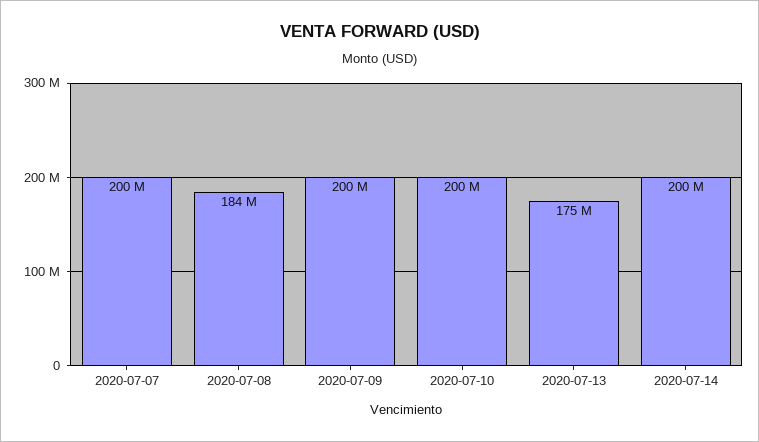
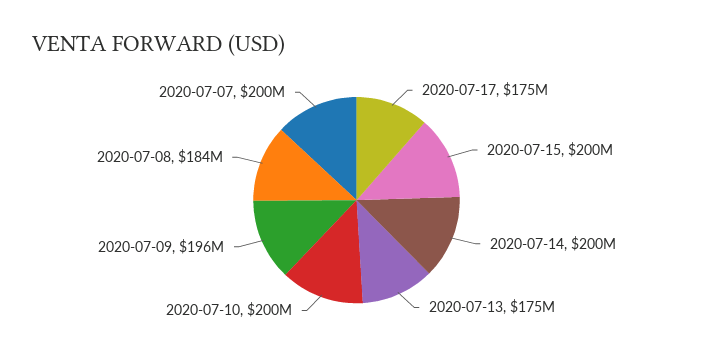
2020-07-09: 200000000 -> 196000000
2020-07-17: none -> 175000000
2020-07-15: none -> 200000000

